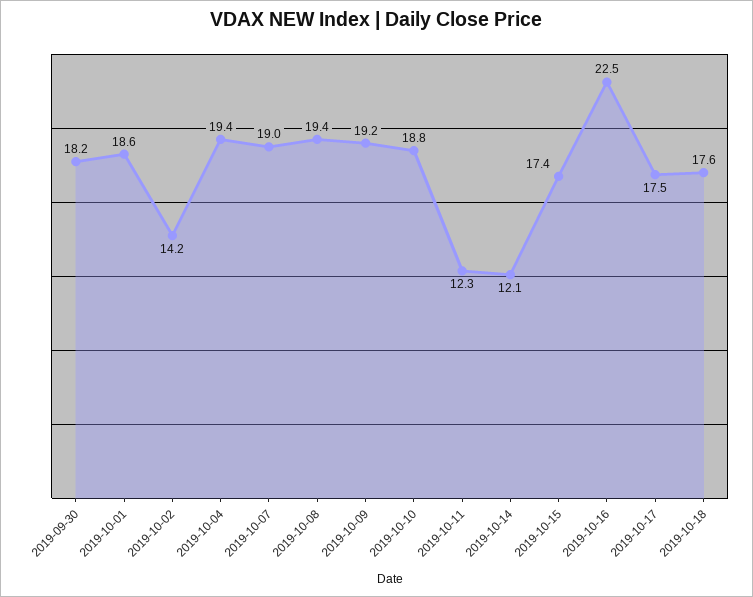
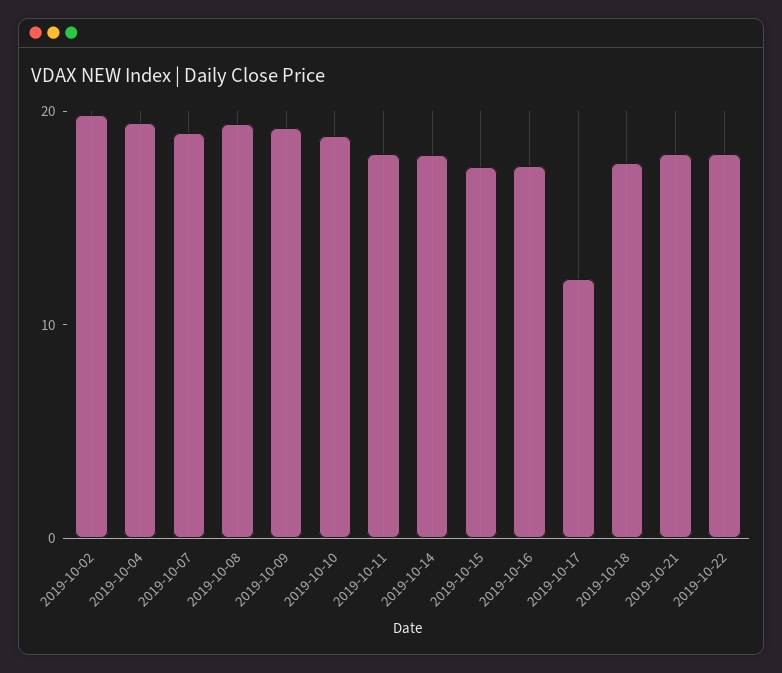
2019-09-30: 18.2 -> none
2019-10-01: 18.6 -> none
2019-10-02: 14.2 -> 20
2019-10-11: 12.3 -> 18
2019-10-14: 12.1 -> 18
2019-10-16: 22.5 -> 18
2019-10-17: 17.5 -> 12
2019-10-21: none -> 18
2019-10-22: none -> 18

